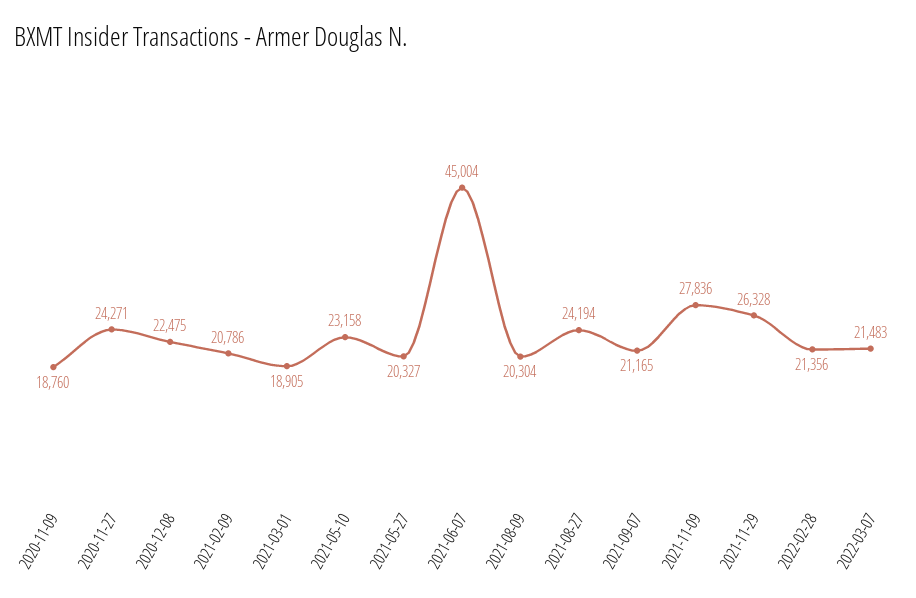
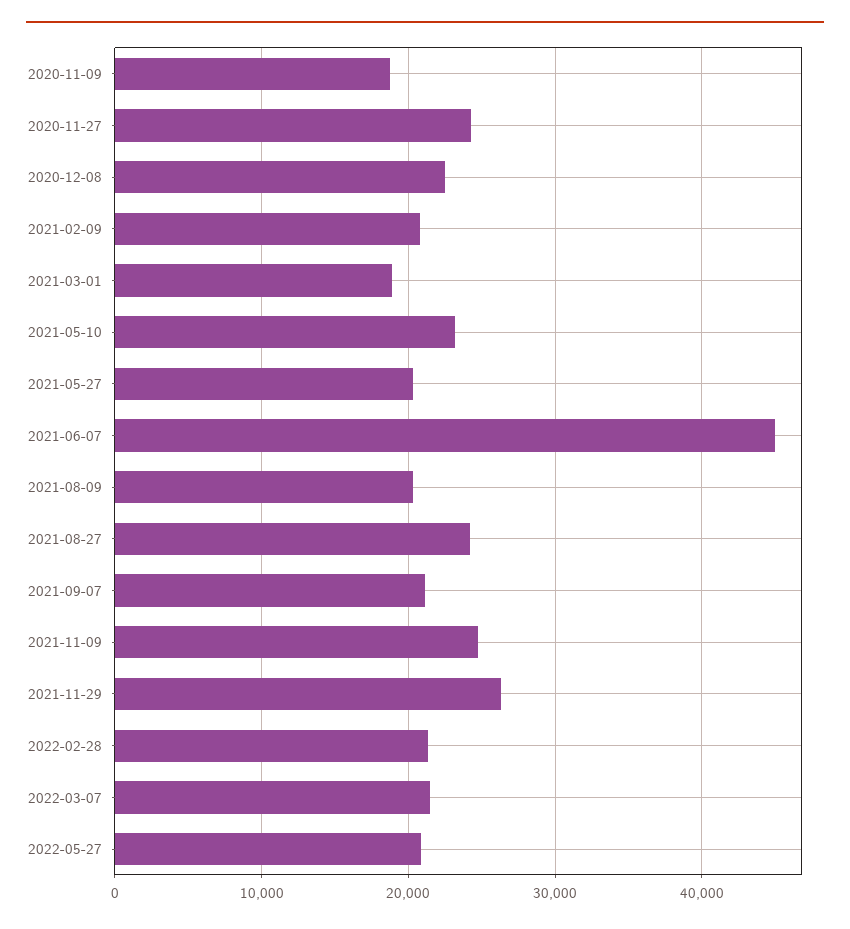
2021-11-09: 27836 -> 25000
2022-05-27: none -> 21000

